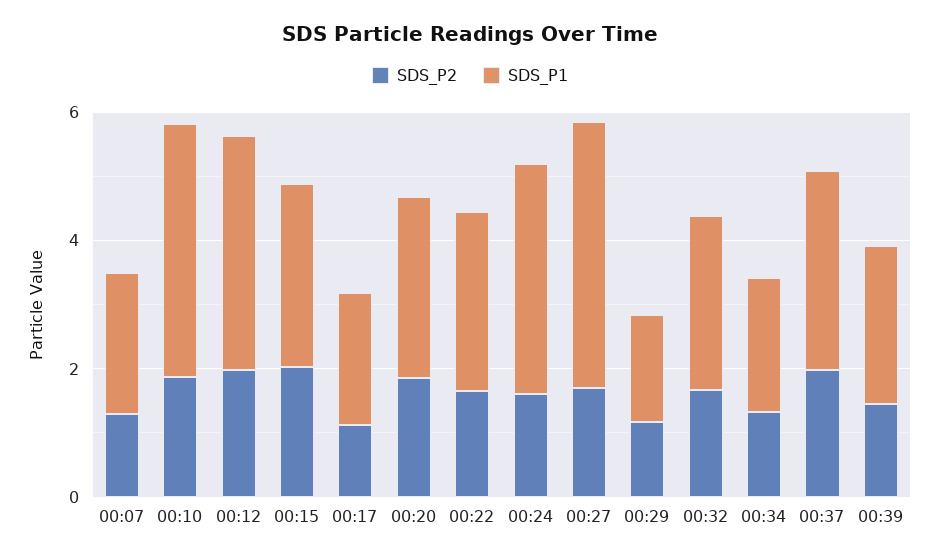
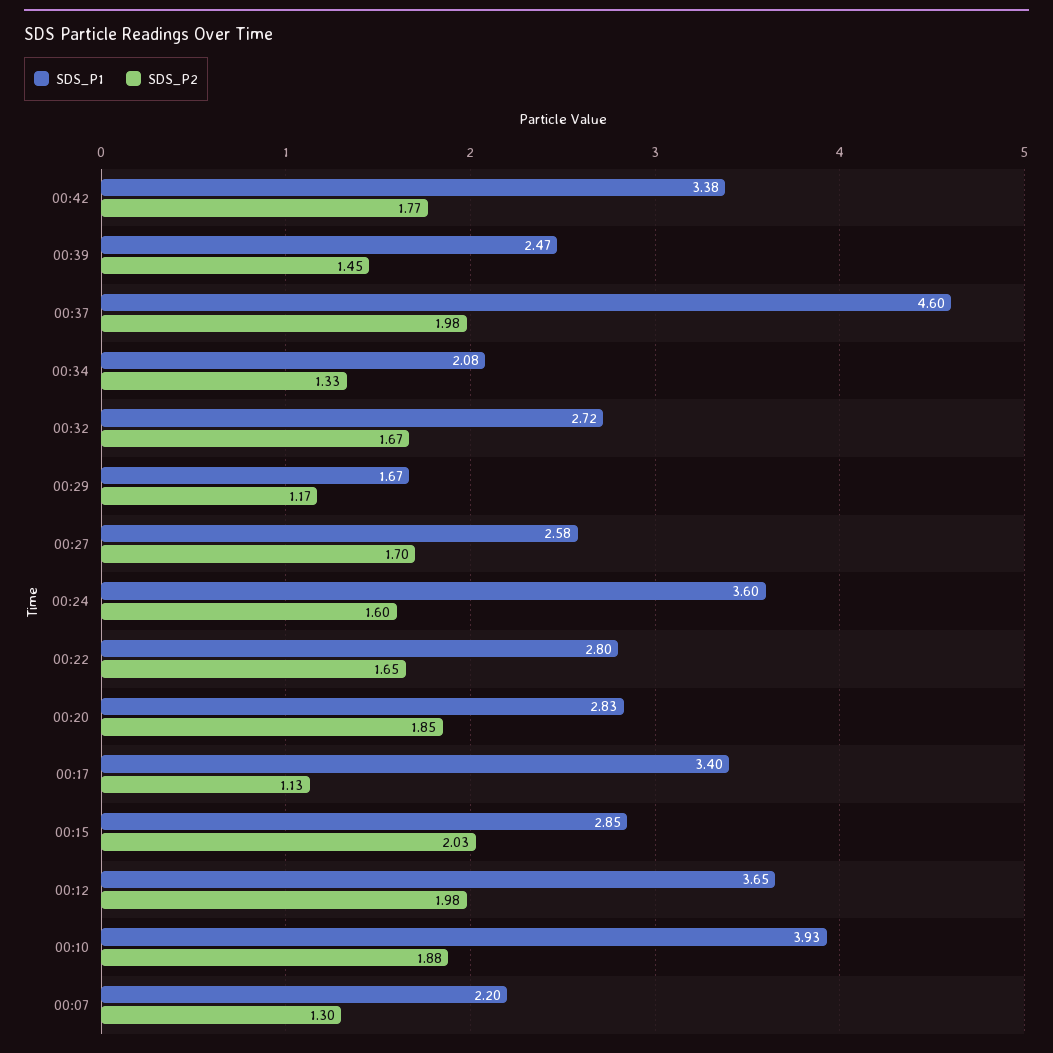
SDS_P1, 00:17: 2 -> 3.4
SDS_P1, 00:27: 4 -> 2.58
SDS_P1, 00:37: 3 -> 4.6
SDS_P1, 00:42: none -> 3.38
SDS_P2, 00:42: none -> 1.77

